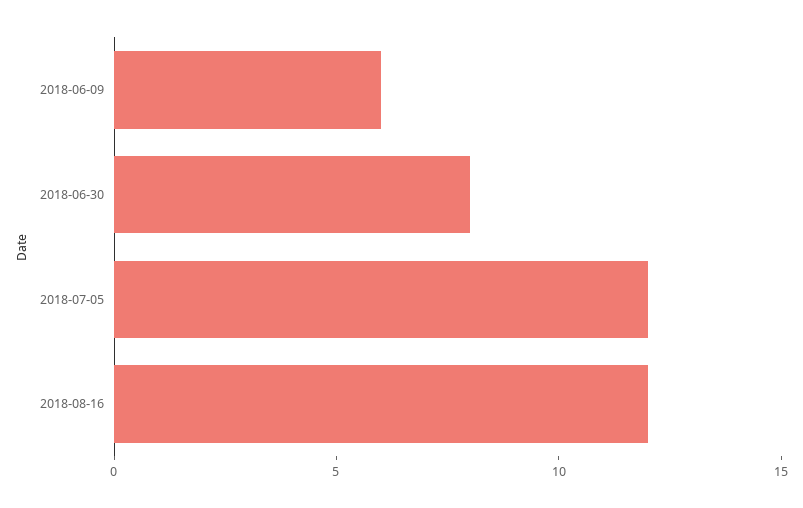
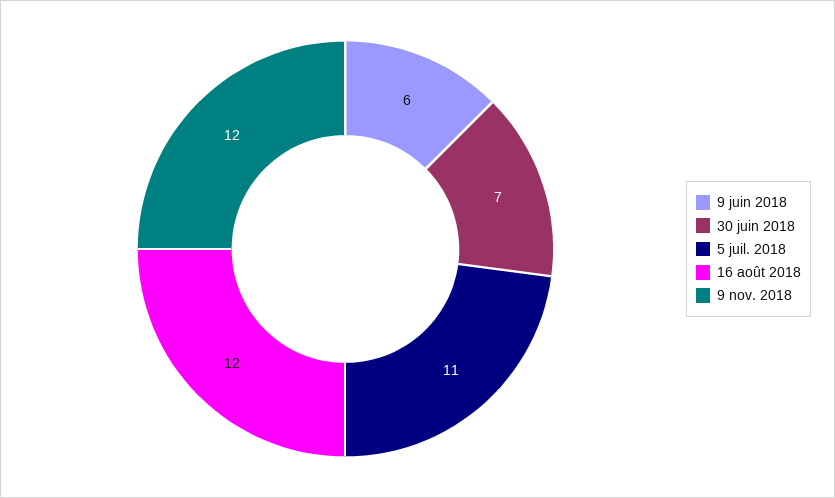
2018-06-30: 8 -> 7
2018-07-05: 12 -> 11
9 nov. 2018: none -> 12

